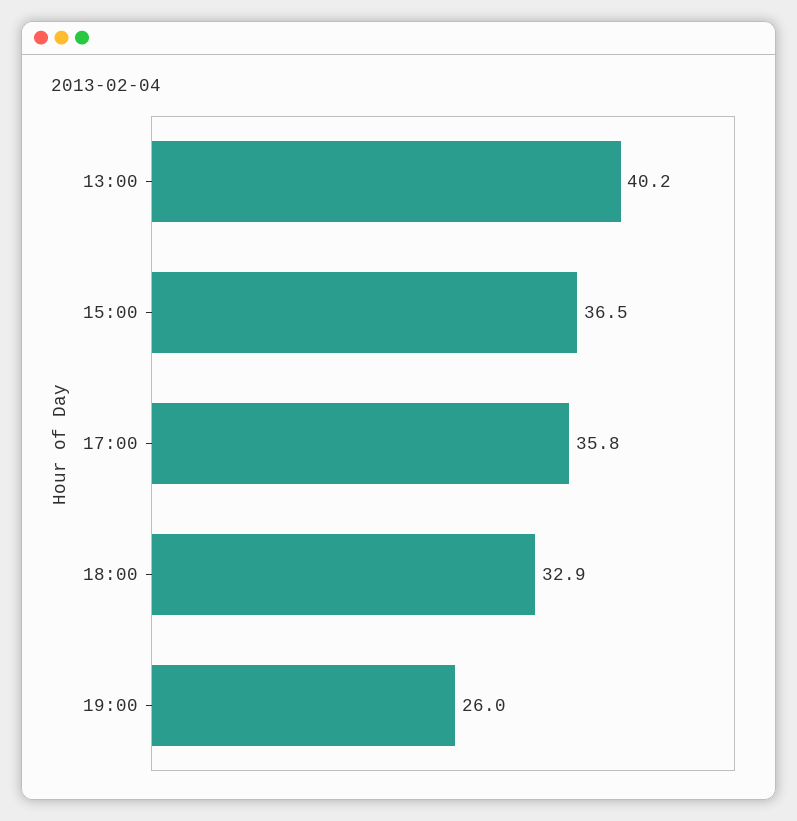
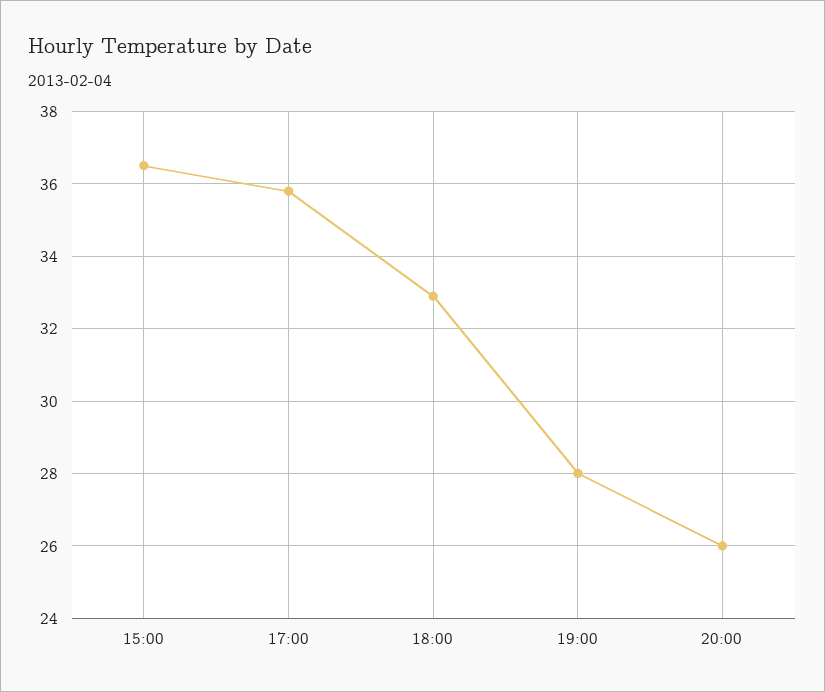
13:00: 40.2 -> none
19:00: 26 -> 28
20:00: none -> 26

